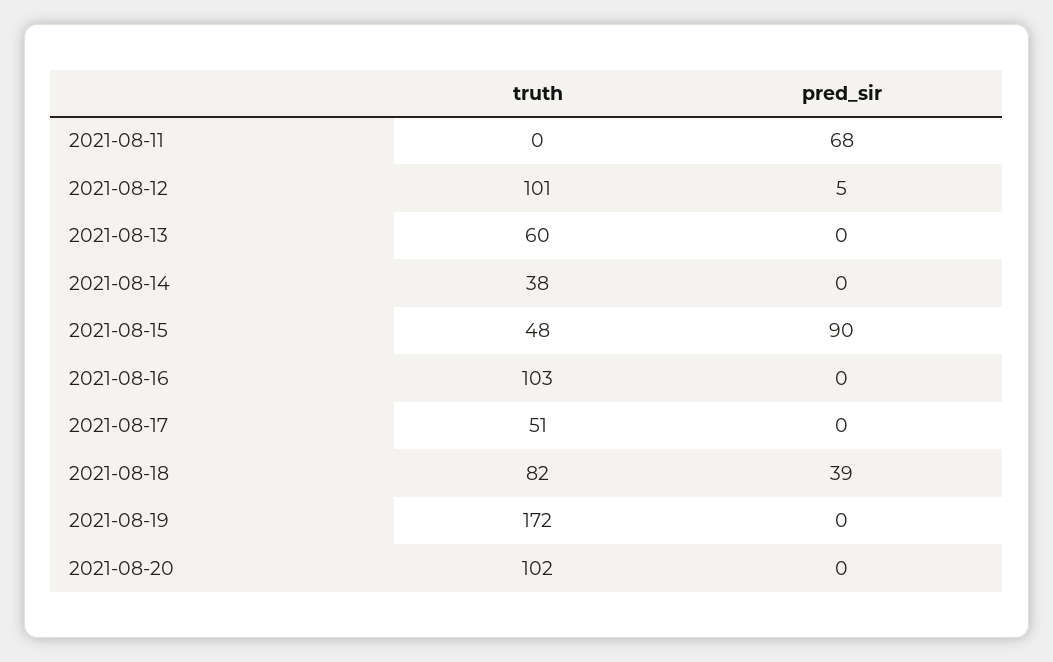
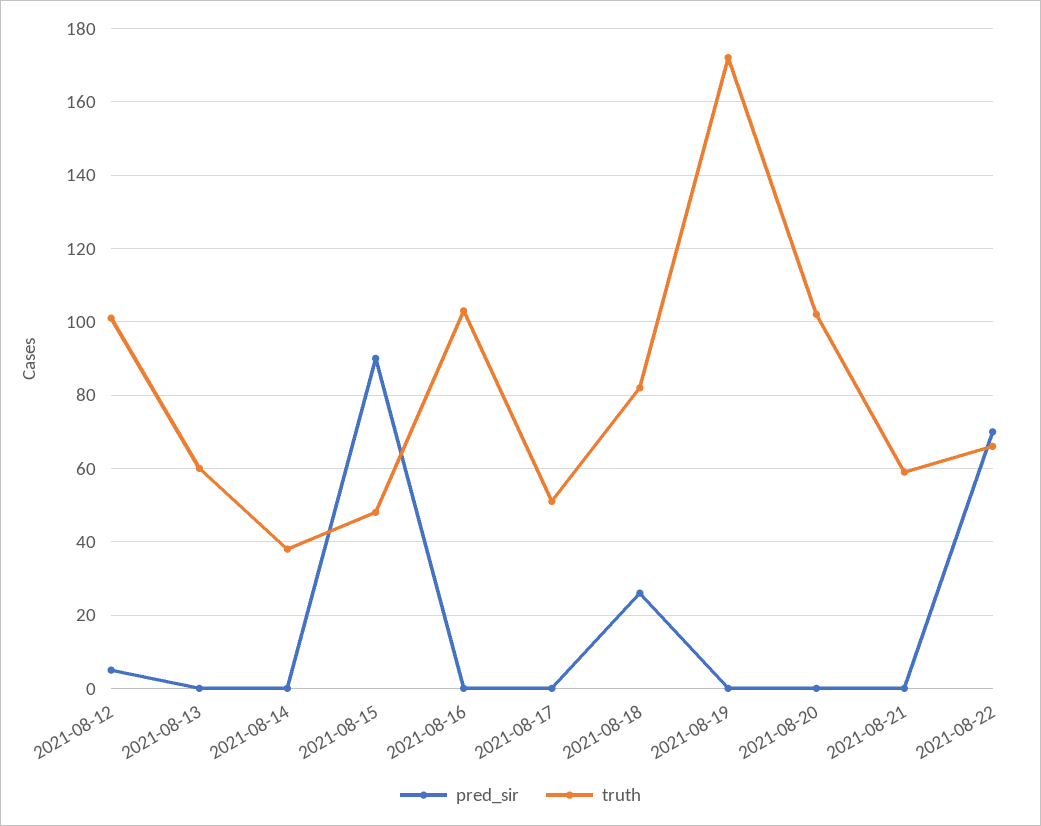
truth, 2021-08-11: 0 -> none
pred_sir, 2021-08-11: 68 -> none
pred_sir, 2021-08-18: 39 -> 25
pred_sir, 2021-08-21: none -> 0
truth, 2021-08-21: none -> 60
pred_sir, 2021-08-22: none -> 70
truth, 2021-08-22: none -> 65

